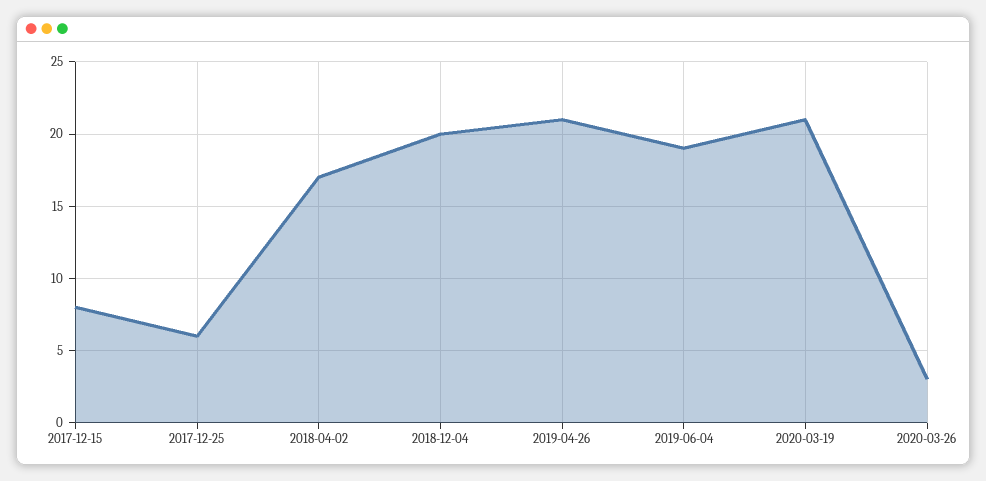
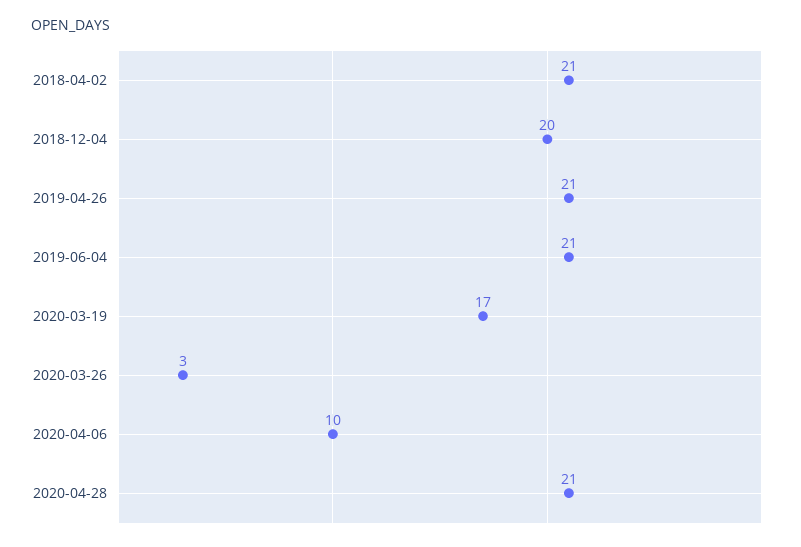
2017-12-15: 8 -> none
2017-12-25: 6 -> none
2018-04-02: 17 -> 21
2019-06-04: 19 -> 21
2020-03-19: 21 -> 17
2020-04-06: none -> 10
2020-04-28: none -> 21

